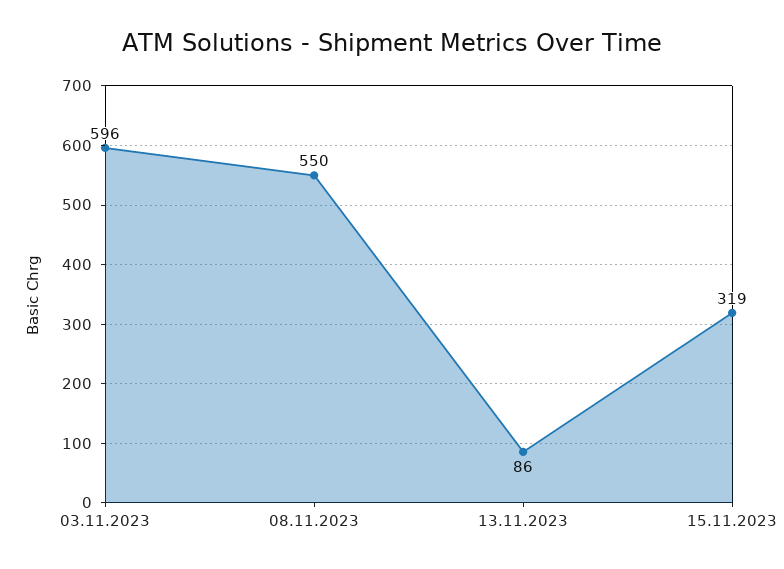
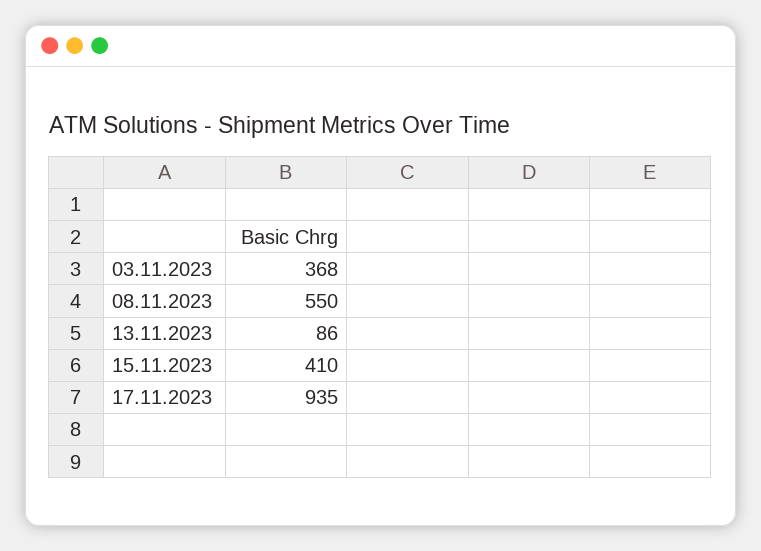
03.11.2023: 596 -> 368
15.11.2023: 319 -> 410
17.11.2023: none -> 935

